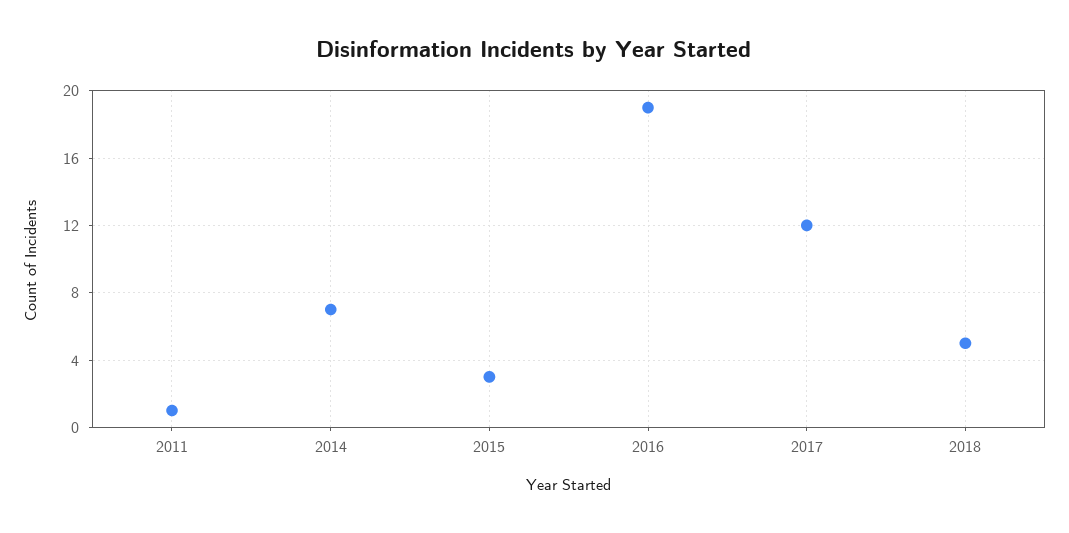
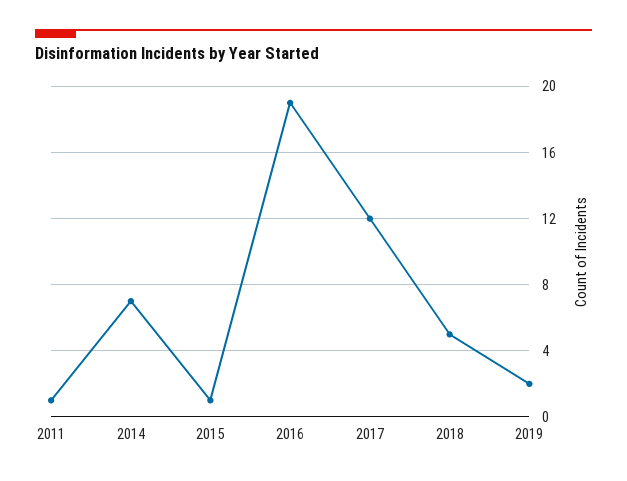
2015: 3 -> 1
2019: none -> 2

